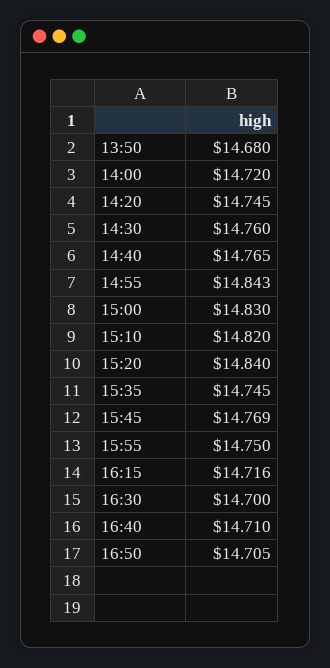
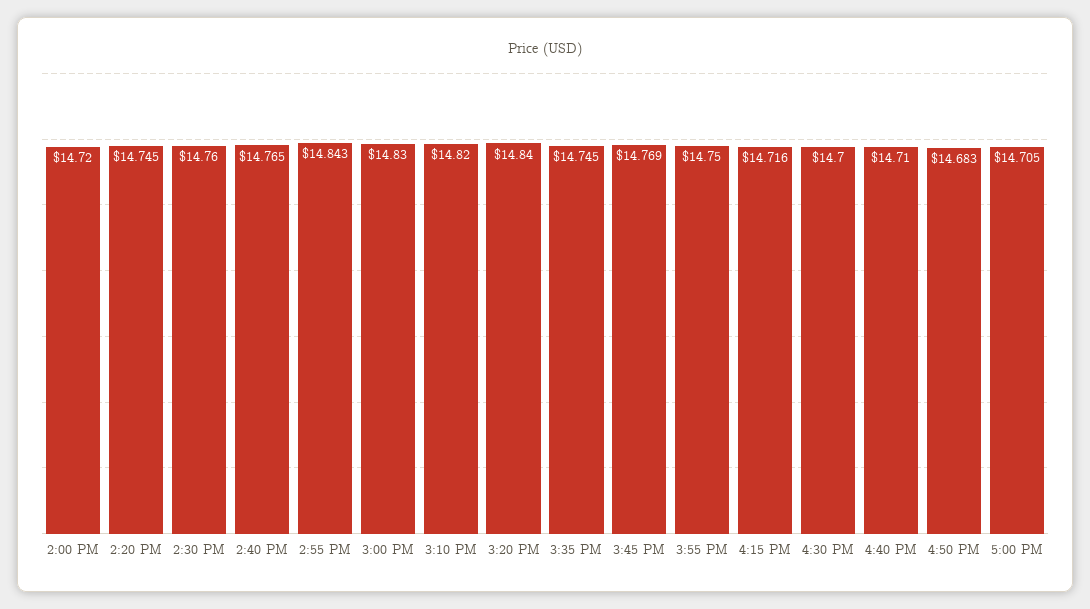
13:50: 14.68 -> none
16:50: 14.705 -> 14.683
5:00 PM: none -> 14.705

